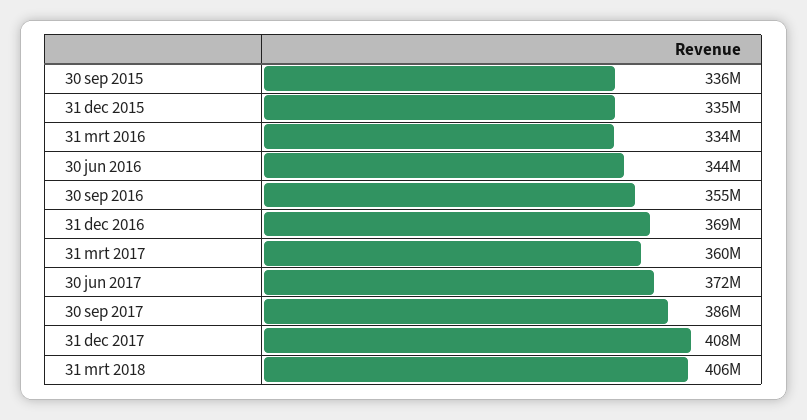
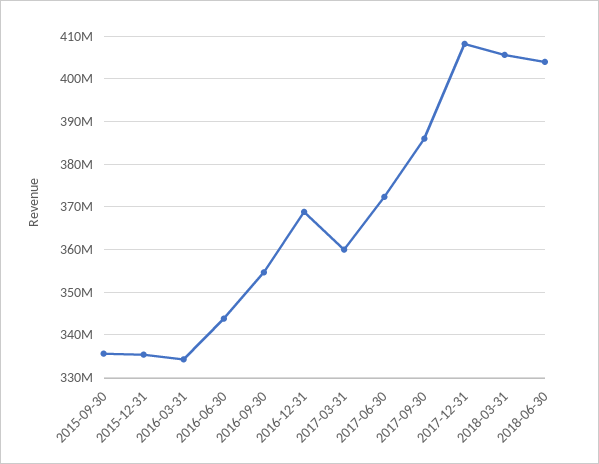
2018-06-30: none -> 404000000

